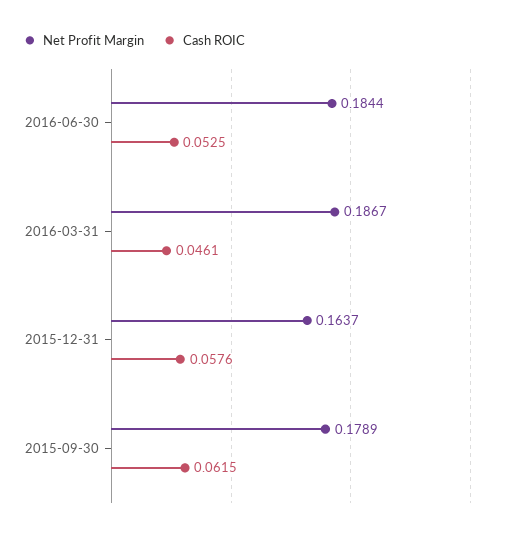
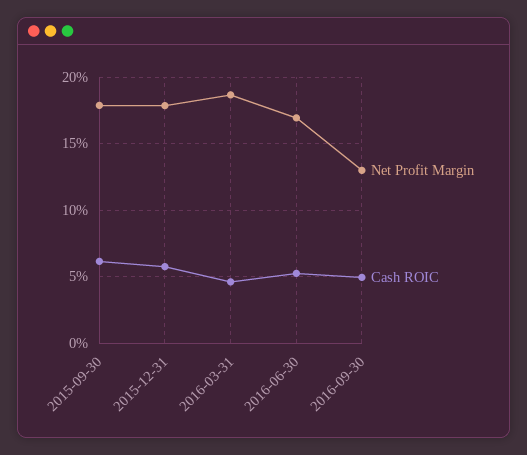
Net Profit Margin, 2016-06-30: 0.1844 -> 0.17
Net Profit Margin, 2015-12-31: 0.1637 -> 0.18
Net Profit Margin, 2016-09-30: none -> 0.13
Cash ROIC, 2016-09-30: none -> 0.05

